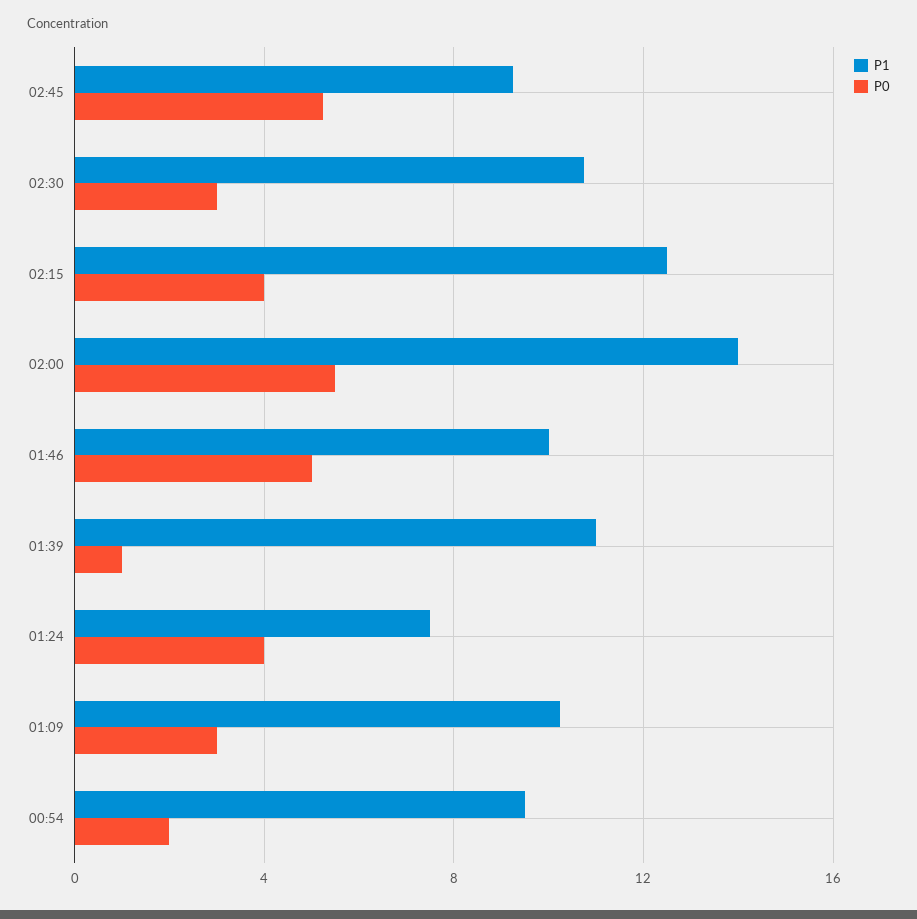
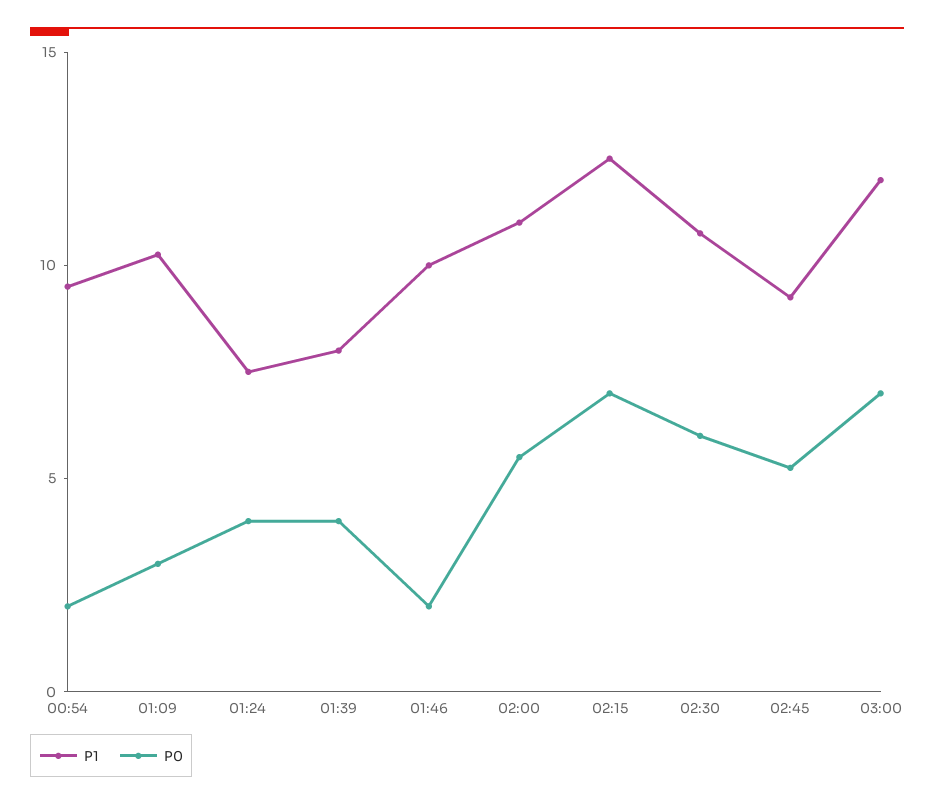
P0, 02:30: 3 -> 6
P0, 02:15: 4 -> 7
P1, 02:00: 14 -> 11
P0, 01:46: 5 -> 2
P1, 01:39: 11 -> 8
P0, 01:39: 1 -> 4
P1, 03:00: none -> 12
P0, 03:00: none -> 7

